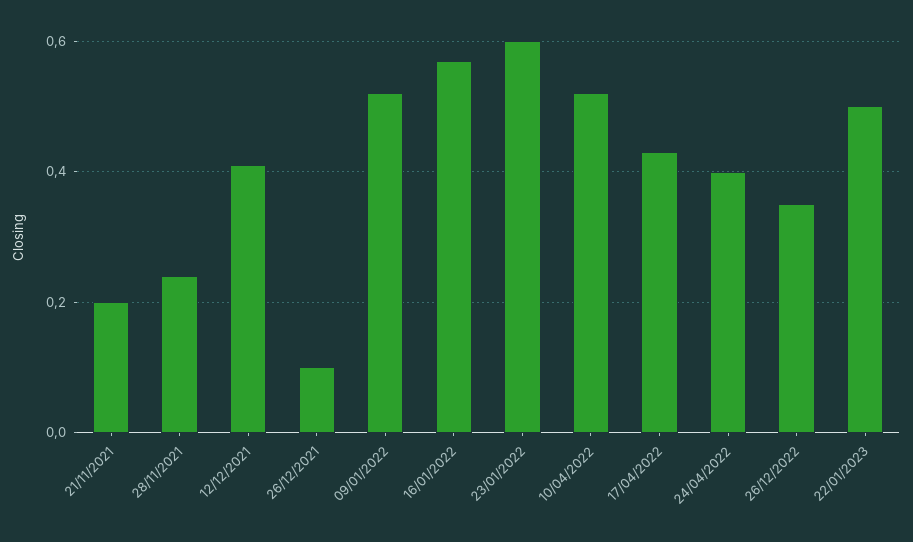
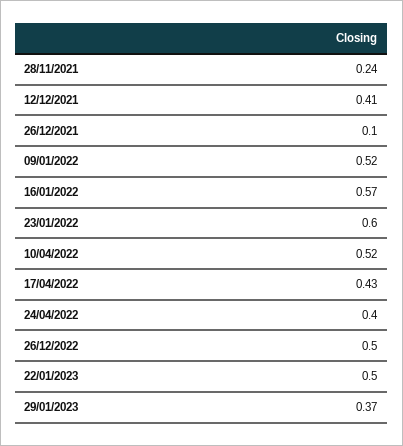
21/11/2021: 0.2 -> none
26/12/2022: 0.35 -> 0.5
29/01/2023: none -> 0.37

